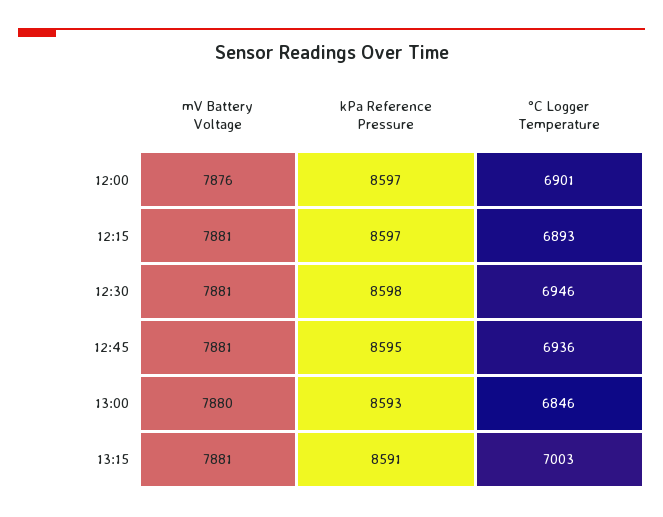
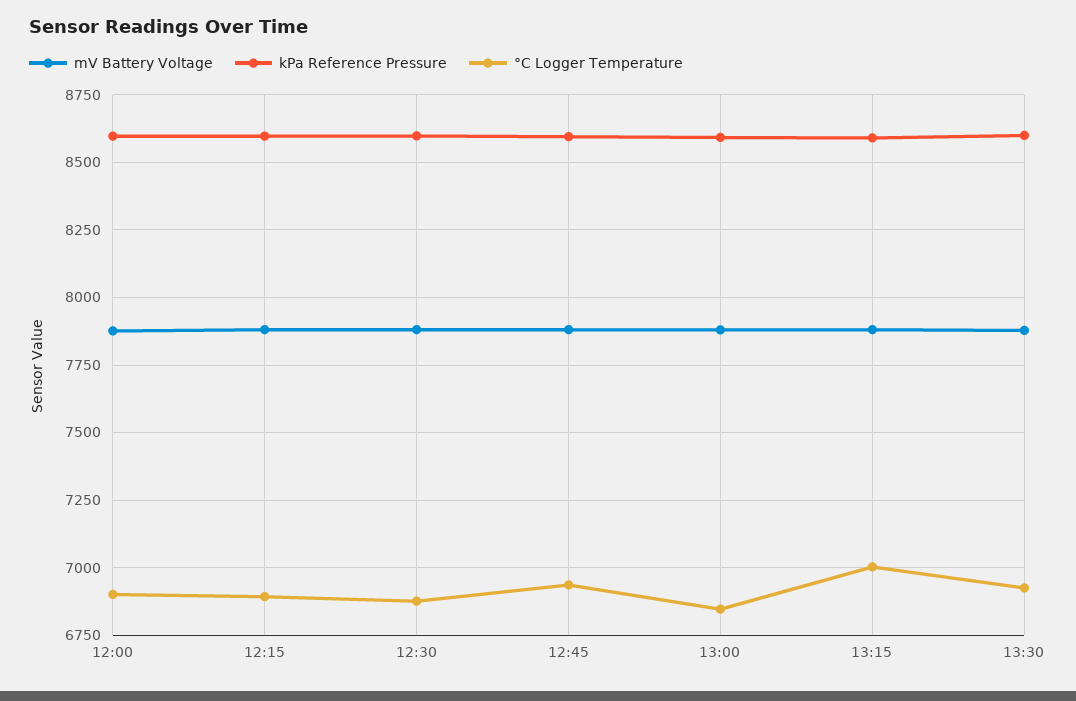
°C Logger Temperature, 12:30: 6946 -> 6875
mV Battery Voltage, 13:30: none -> 7875
kPa Reference Pressure, 13:30: none -> 8600
°C Logger Temperature, 13:30: none -> 6925

